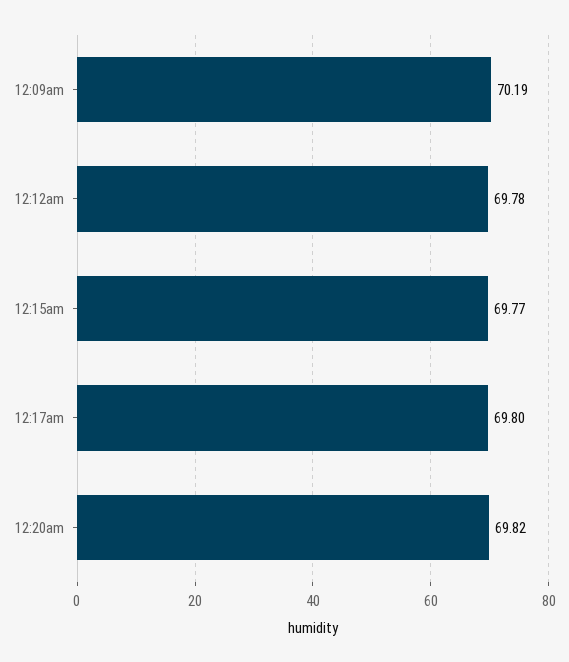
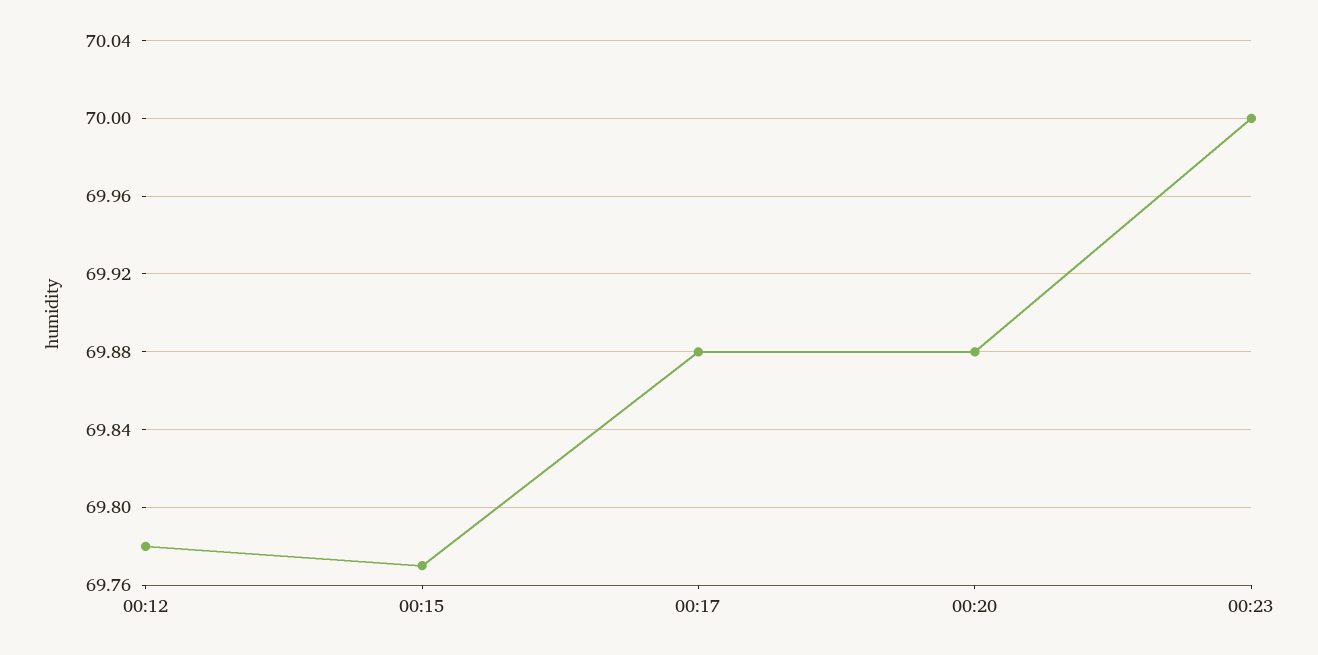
12:09am: 70.19 -> none
12:17am: 69.8 -> 69.88
12:20am: 69.82 -> 69.88
00:23: none -> 70

